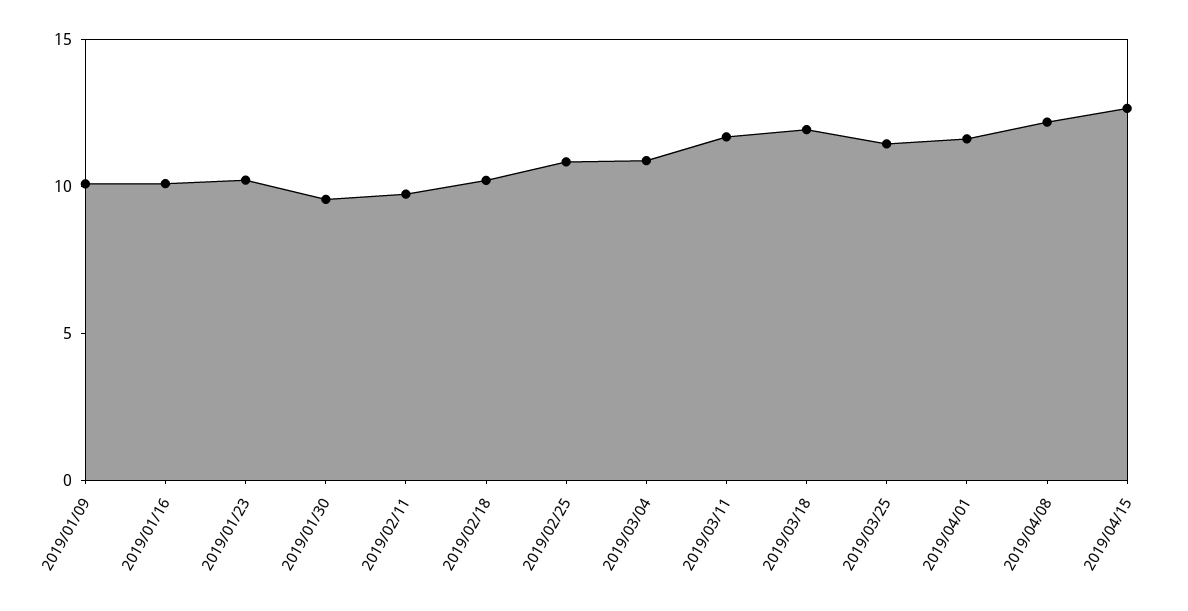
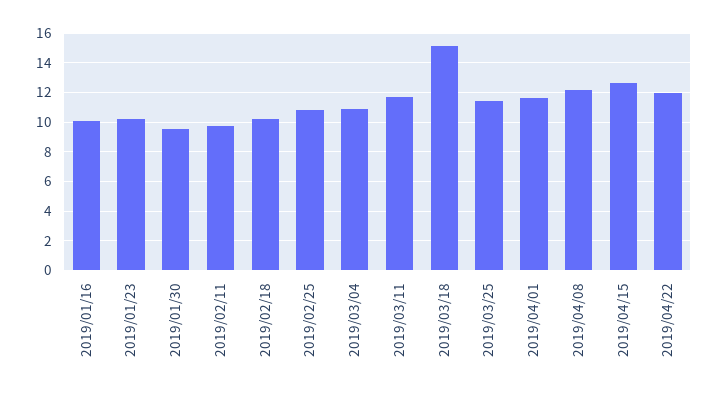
2019/01/09: 10 -> none
2019/03/18: 12 -> 15
2019/04/22: none -> 12

